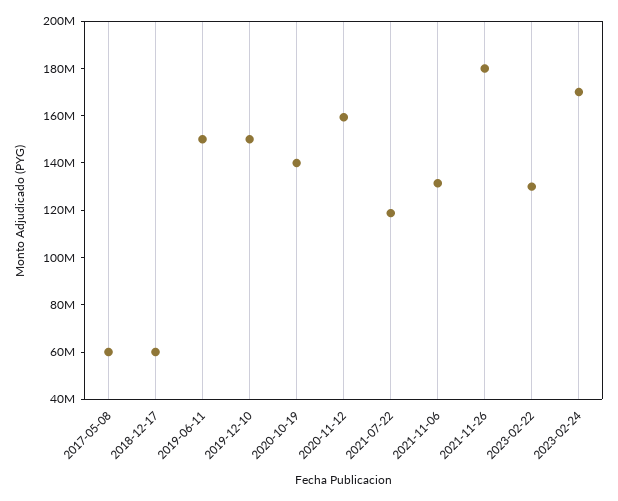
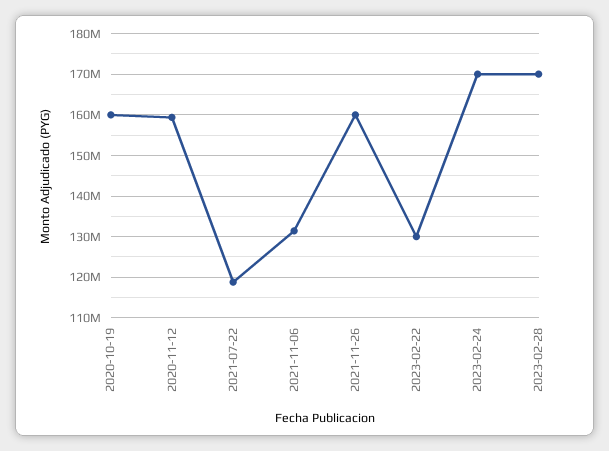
2017-05-08: 60000000 -> none
2018-12-17: 60000000 -> none
2019-06-11: 150000000 -> none
2019-12-10: 150000000 -> none
2020-10-19: 140000000 -> 160000000
2021-11-26: 180000000 -> 160000000
2023-02-28: none -> 170000000

